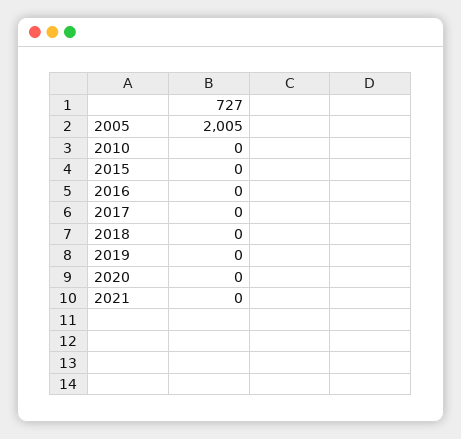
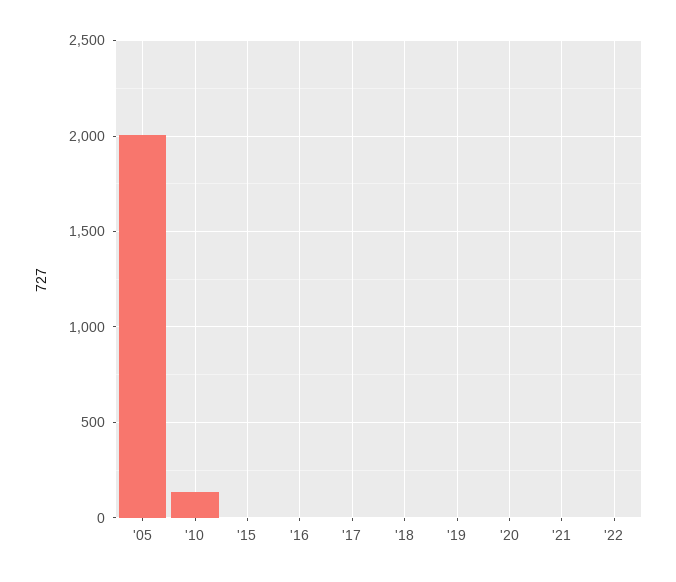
2010: 0 -> 150
'22: none -> 0

